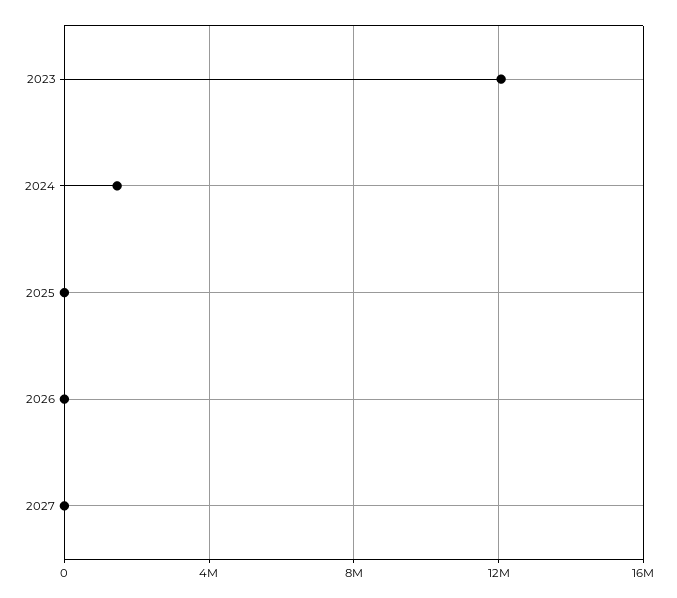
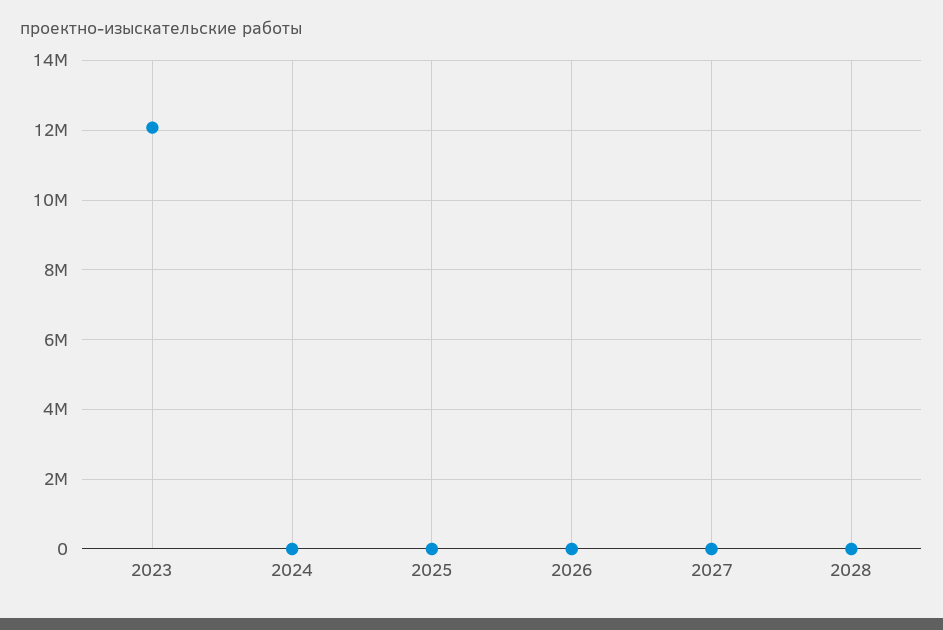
2024: 1500000 -> 0
2028: none -> 0

